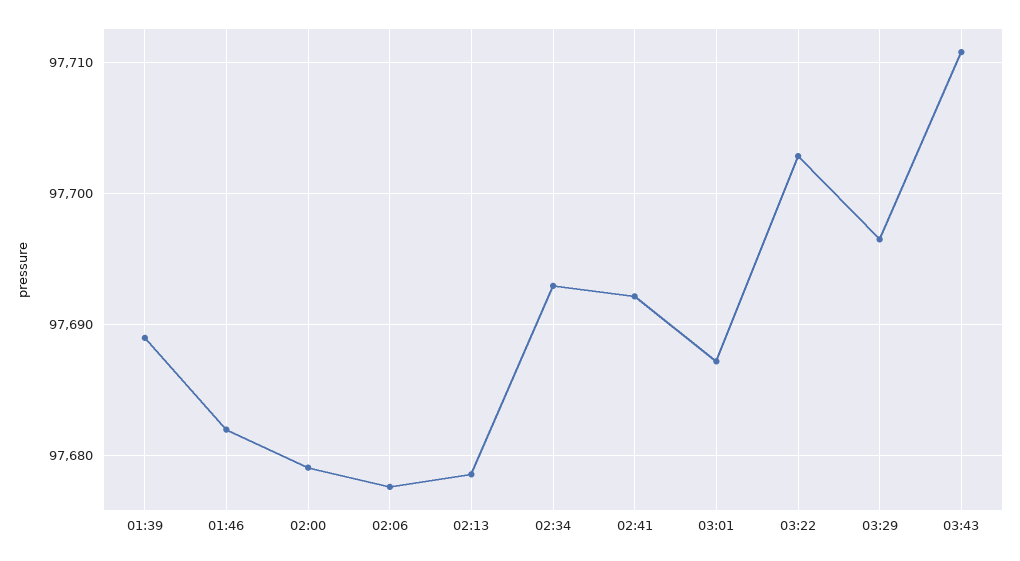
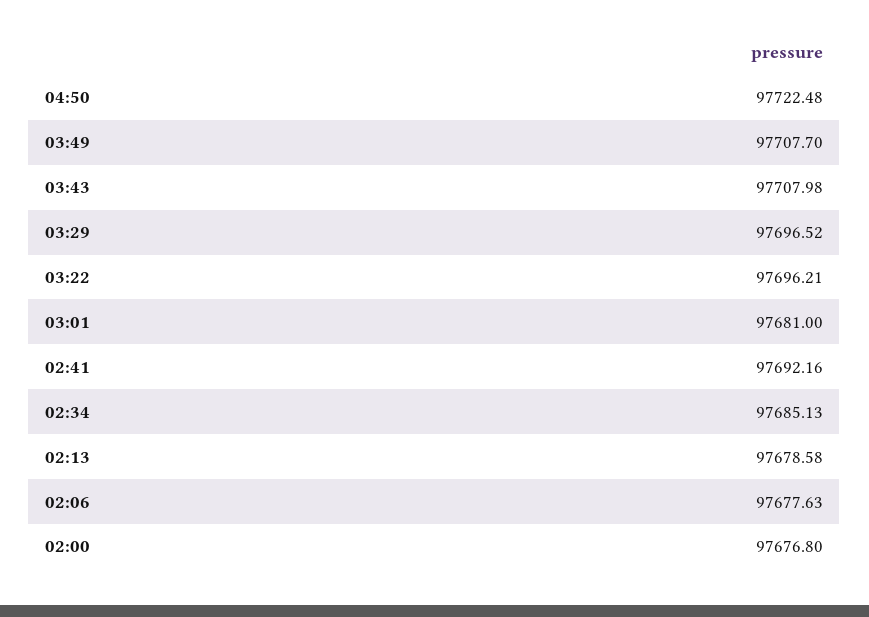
01:39: 97689 -> none
01:46: 97682 -> none
02:00: 97679 -> 97676.8
02:34: 97693 -> 97685.13
03:01: 97687 -> 97681
03:22: 97703 -> 97696.21
03:43: 97711 -> 97707.98
04:50: none -> 97722.48
03:49: none -> 97707.7

